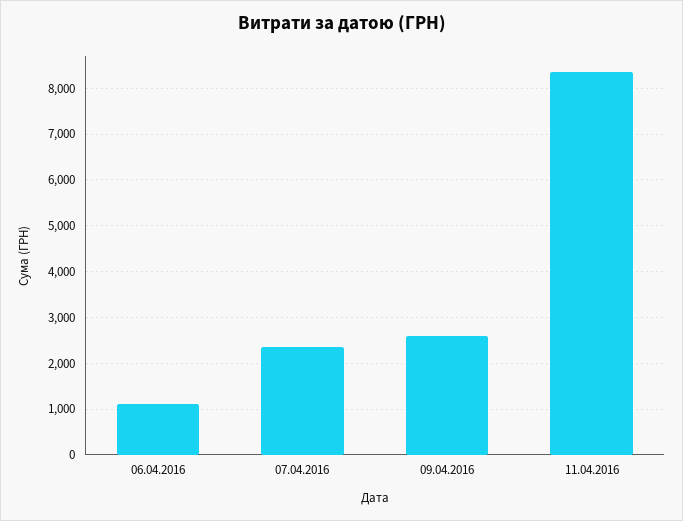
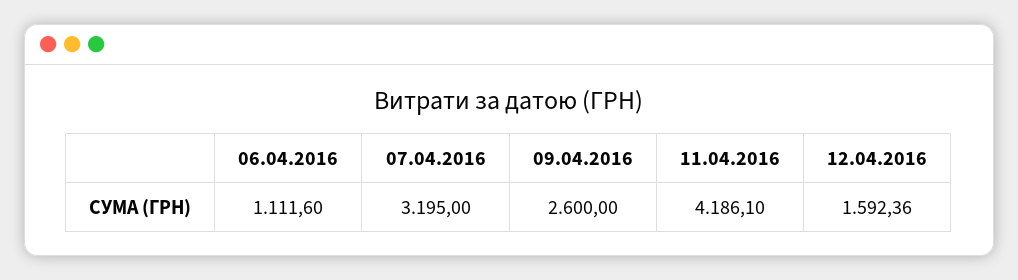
07.04.2016: 2400 -> 3195
11.04.2016: 8400 -> 4186.1
12.04.2016: none -> 1592.36

